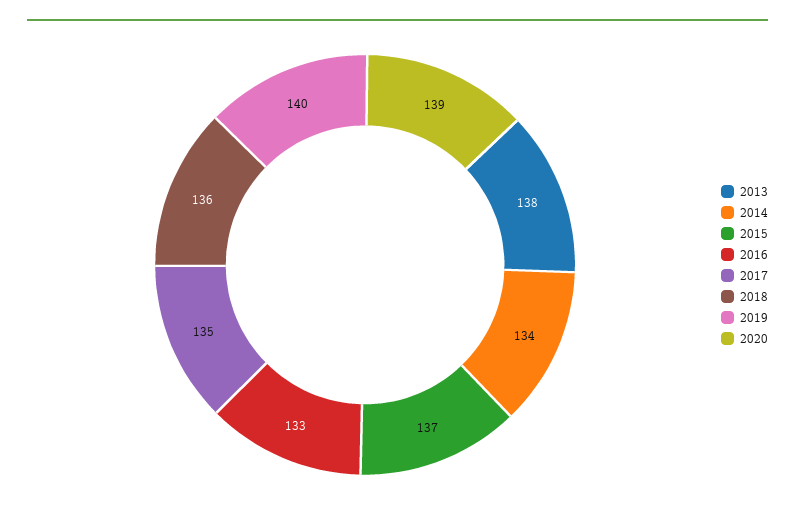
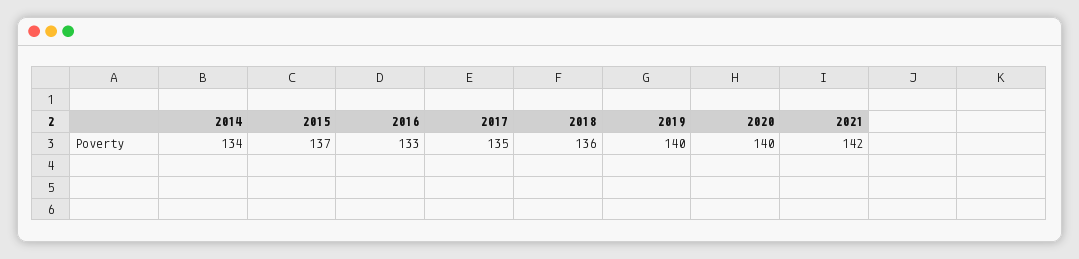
2013: 138 -> none
2020: 139 -> 140
2021: none -> 142

